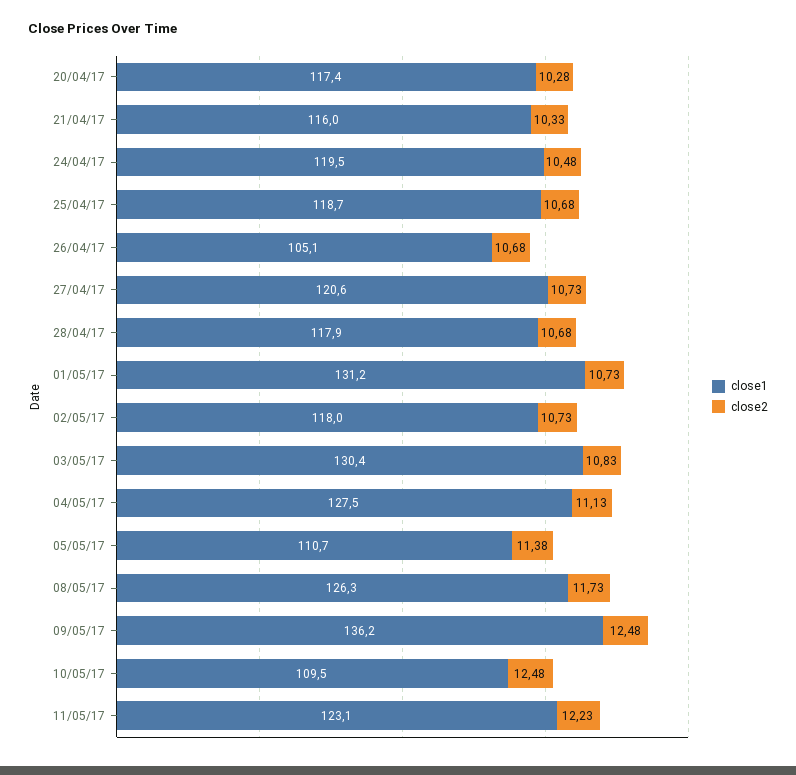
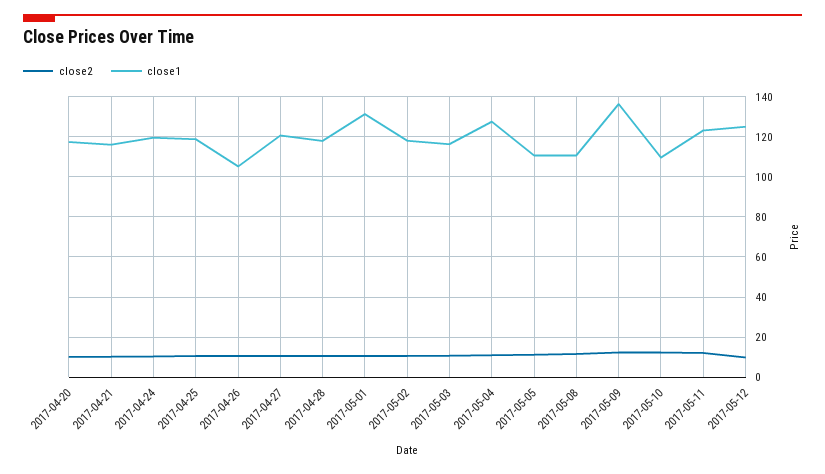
close1, 03/05/17: 130.4 -> 115
close1, 08/05/17: 126.3 -> 110
close2, 2017-05-12: none -> 10
close1, 2017-05-12: none -> 125

